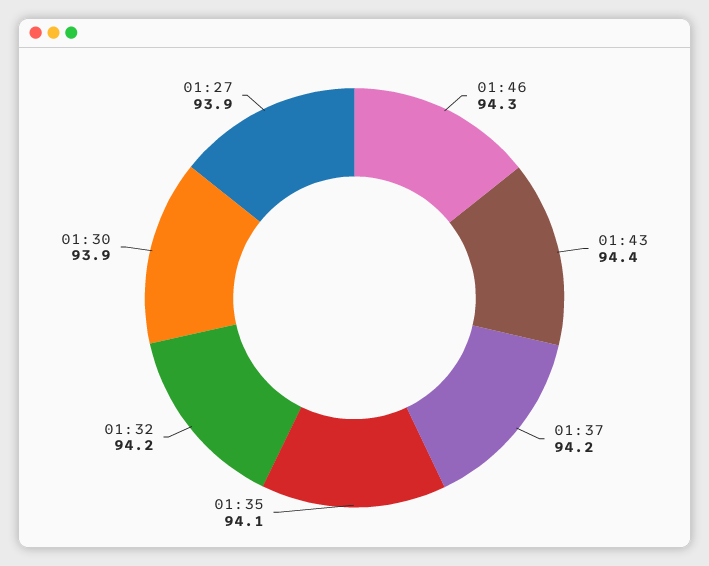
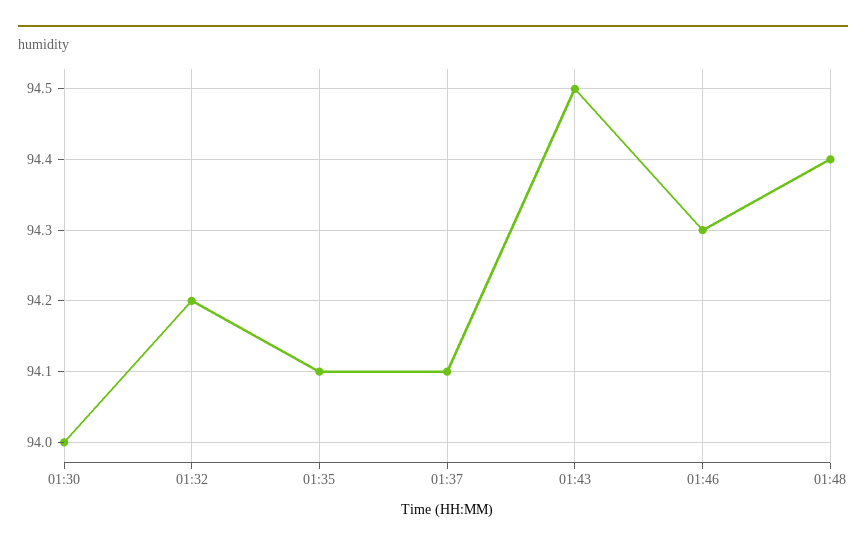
01:43: 94.4 -> 94.5
01:37: 94.2 -> 94.1
01:30: 93.9 -> 94
01:27: 93.9 -> none
01:48: none -> 94.4

